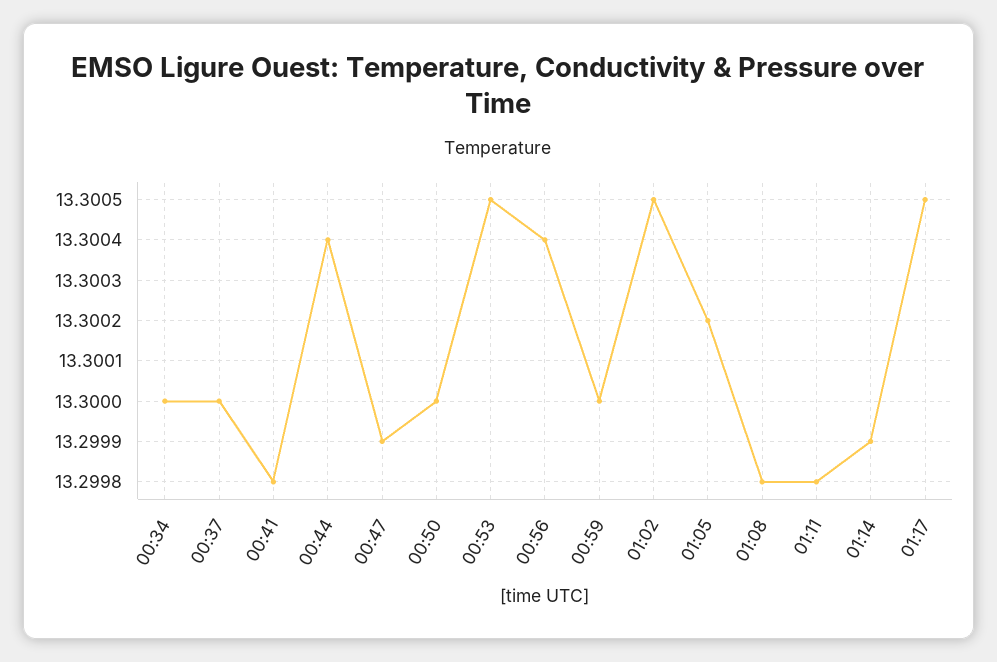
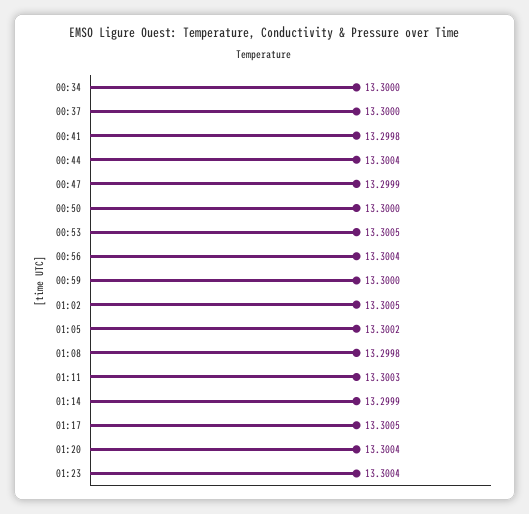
01:11: 13.2998 -> 13.3003
01:20: none -> 13.3004
01:23: none -> 13.3004

